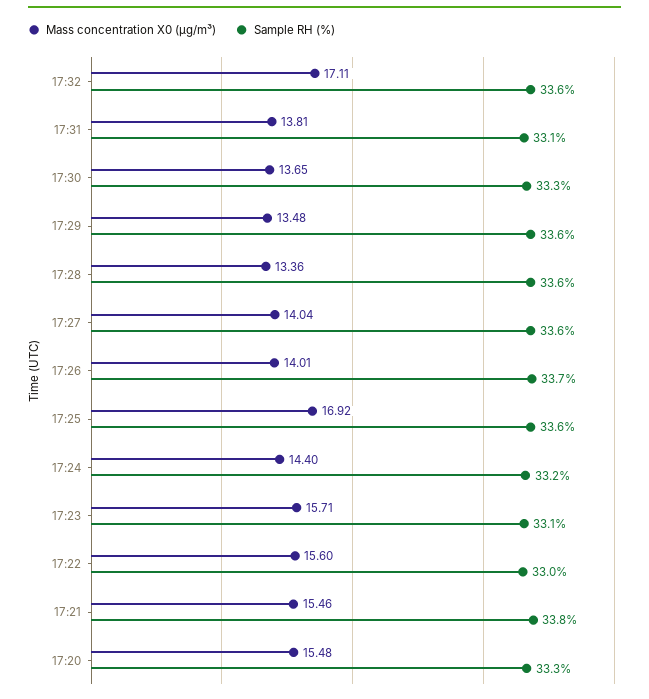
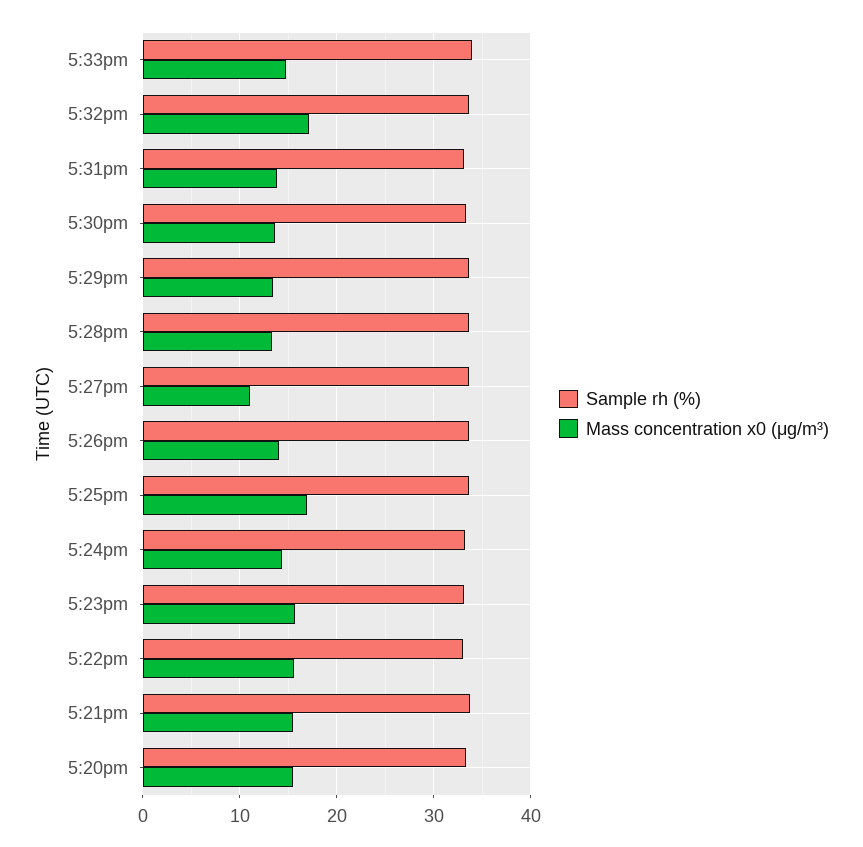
Mass concentration X0 (μg/m³), 17:27: 14.04 -> 11
Sample RH (%), 5:33pm: none -> 34
Mass concentration X0 (μg/m³), 5:33pm: none -> 15

